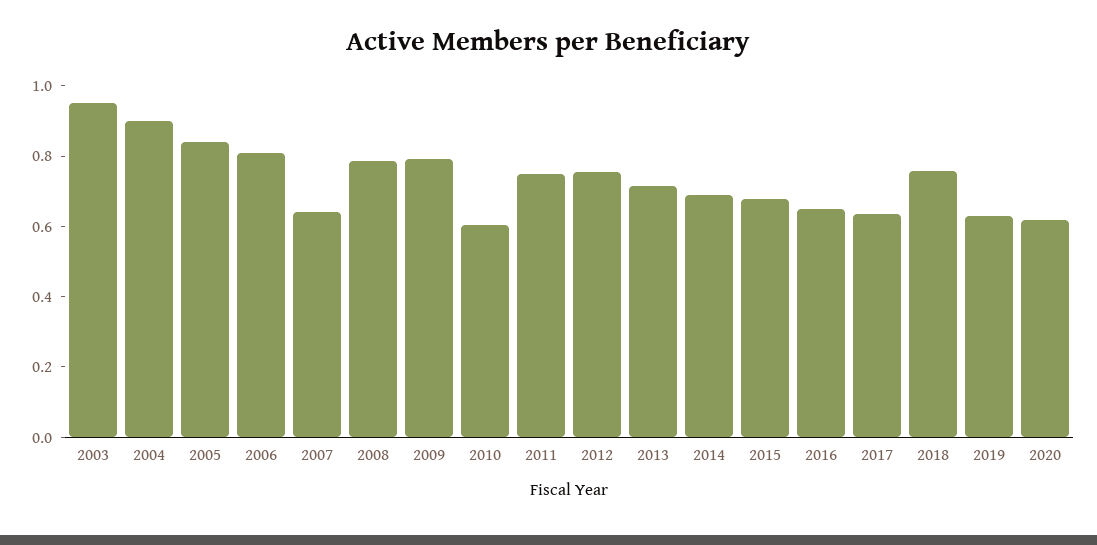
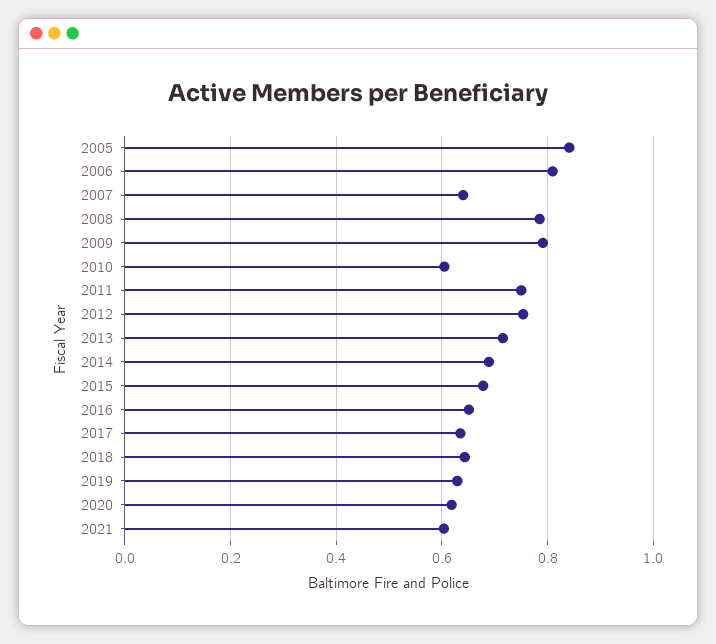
2003: 0.95 -> none
2004: 0.9 -> none
2018: 0.75 -> 0.64
2021: none -> 0.6

